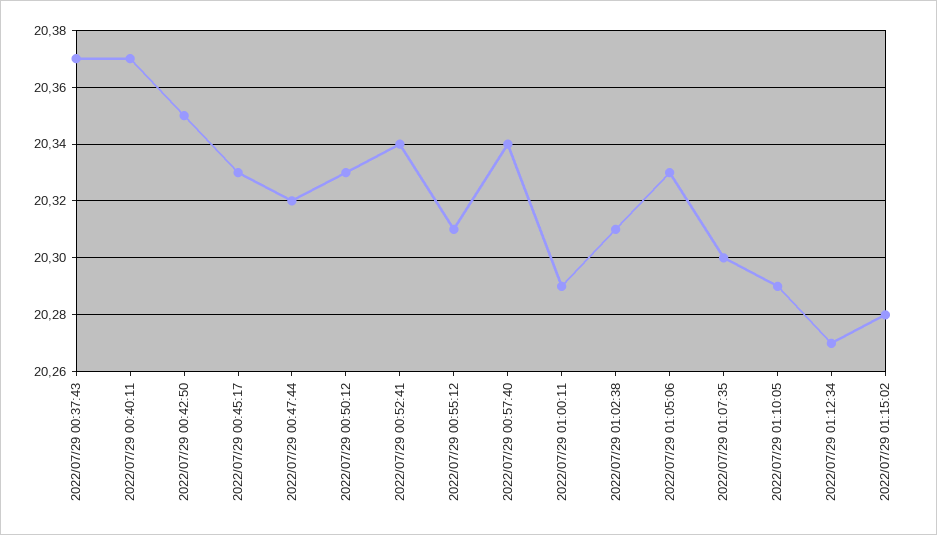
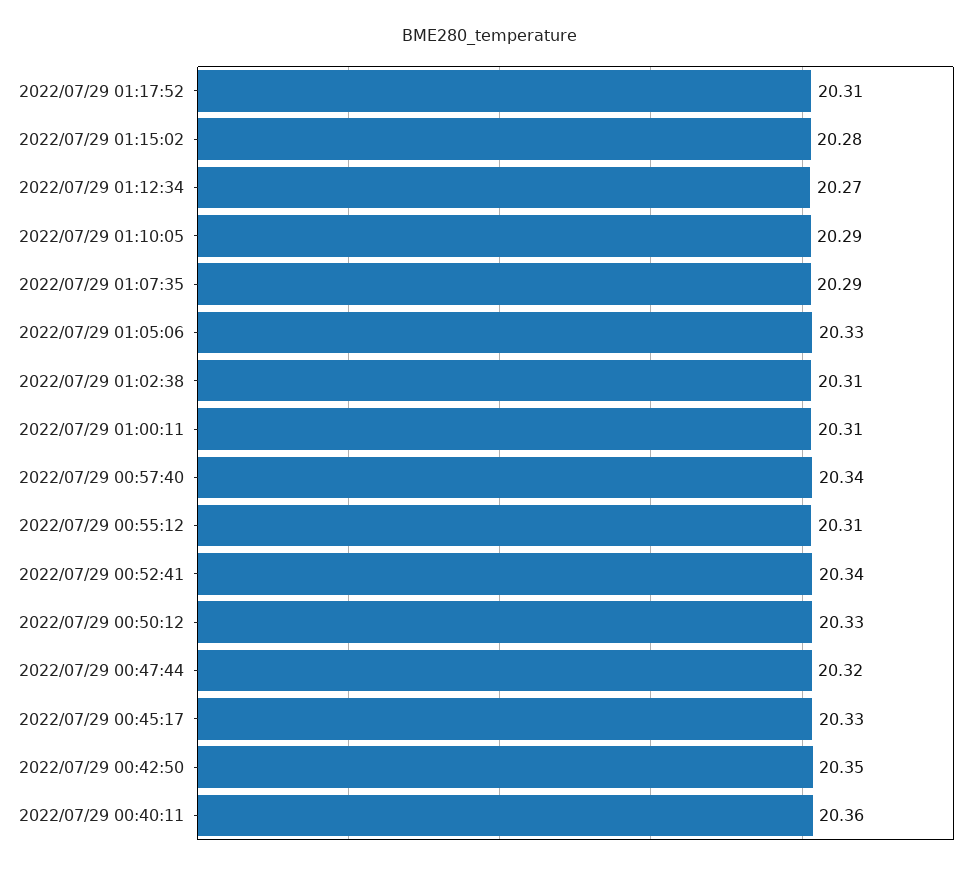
2022/07/29 00:37:43: 20.37 -> none
2022/07/29 00:40:11: 20.37 -> 20.36
2022/07/29 01:00:11: 20.29 -> 20.31
2022/07/29 01:07:35: 20.3 -> 20.29
2022/07/29 01:17:52: none -> 20.31

